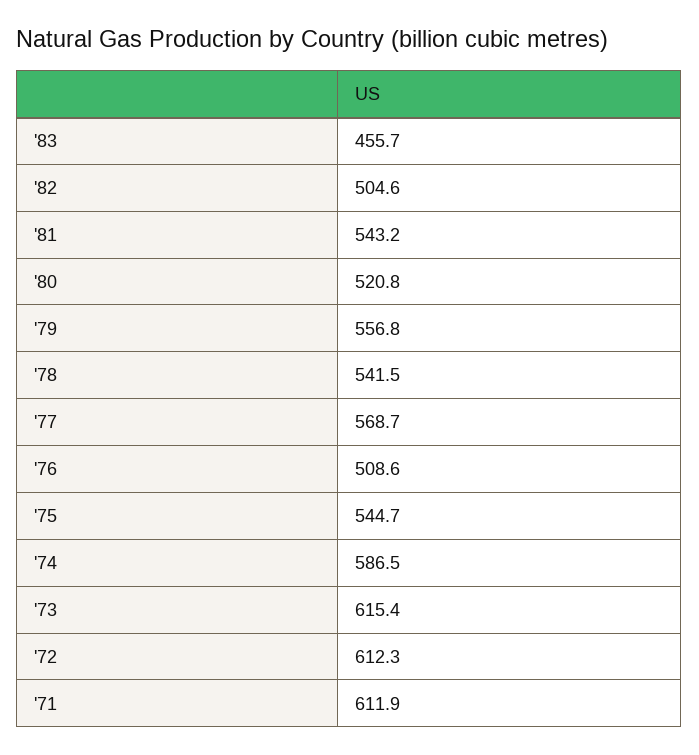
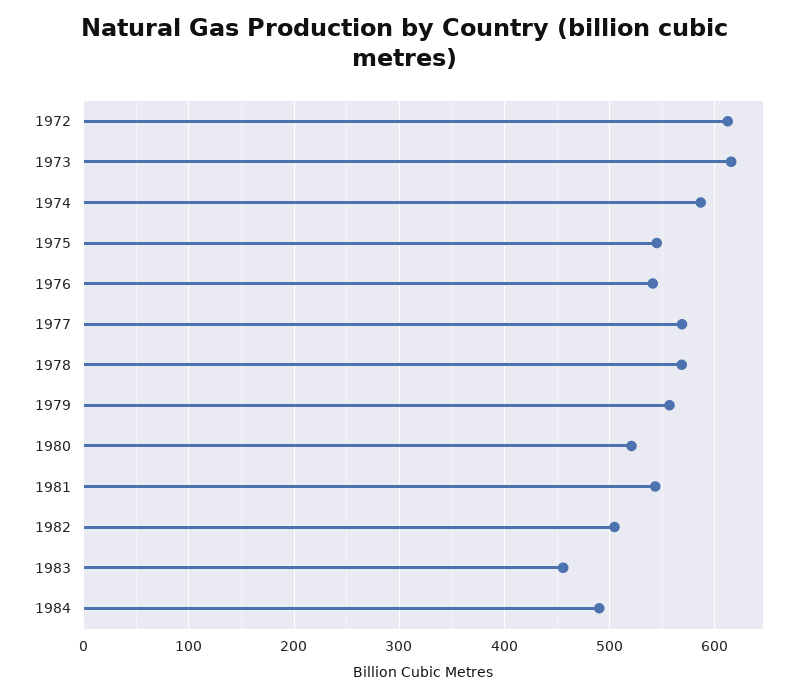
'78: 541.5 -> 570
'76: 508.6 -> 540
'71: 611.9 -> none
1984: none -> 490

